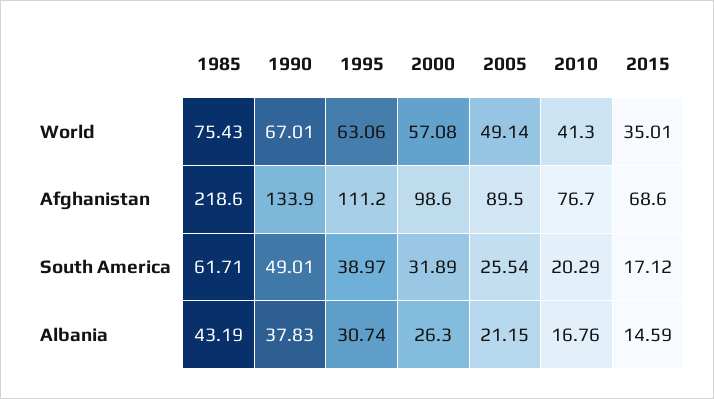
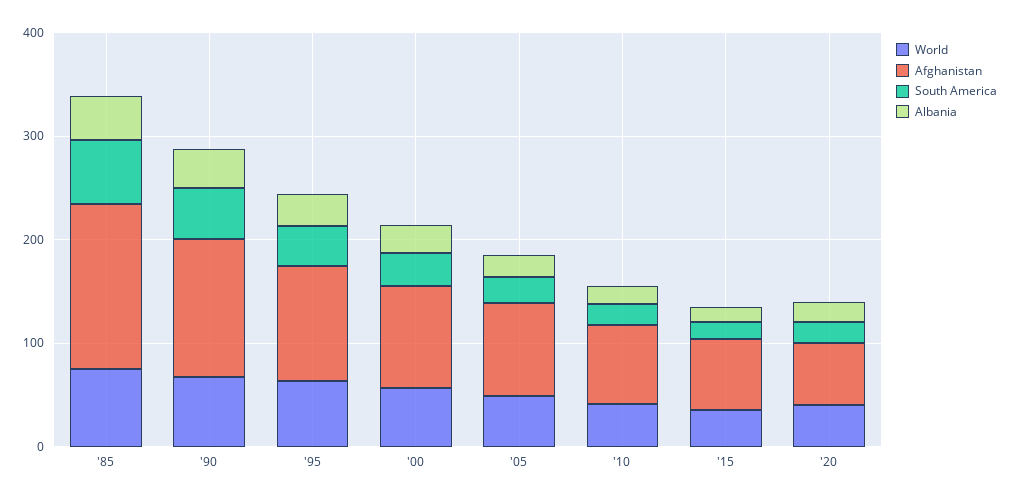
Afghanistan, 1985: 218.6 -> 160
World, '20: none -> 40
Afghanistan, '20: none -> 60
South America, '20: none -> 20
Albania, '20: none -> 20

